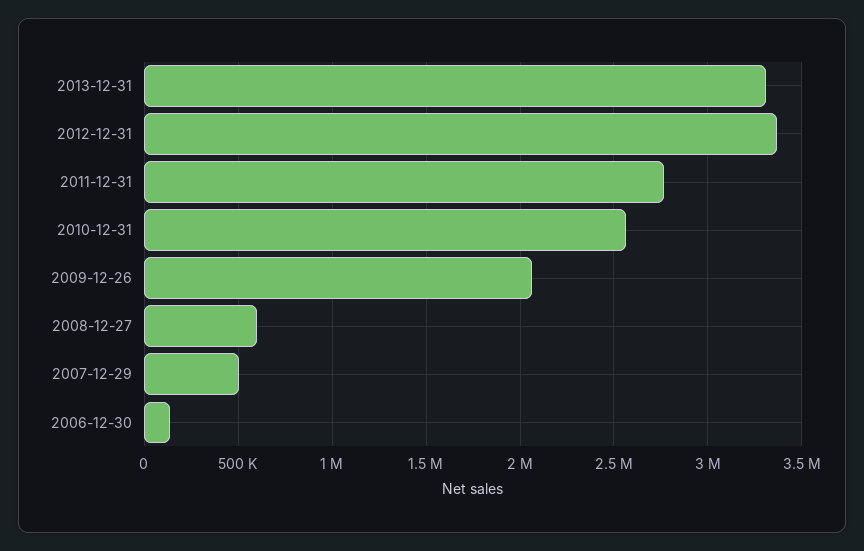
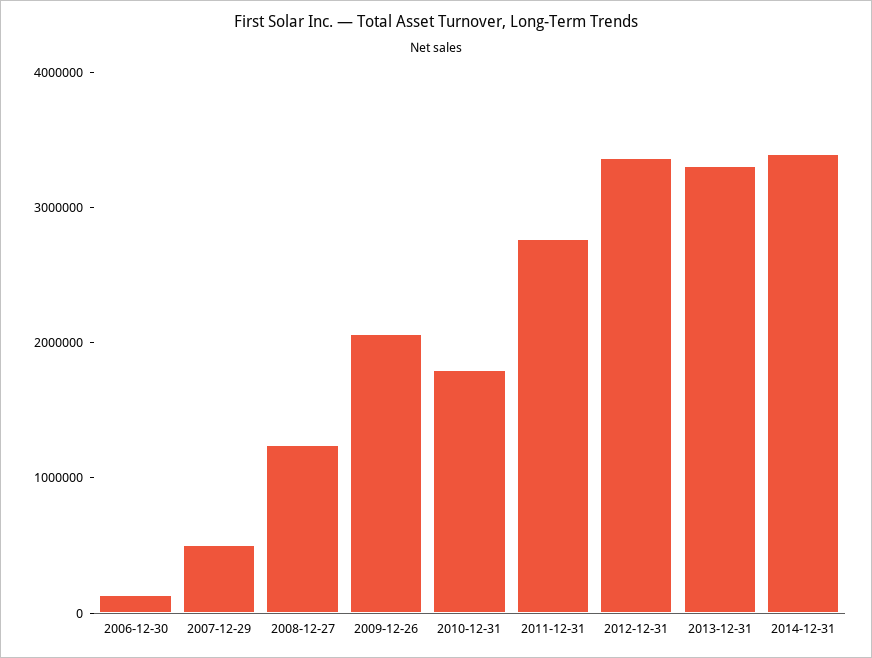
2010-12-31: 2550000 -> 1800000
2008-12-27: 600000 -> 1200000
2014-12-31: none -> 3400000

